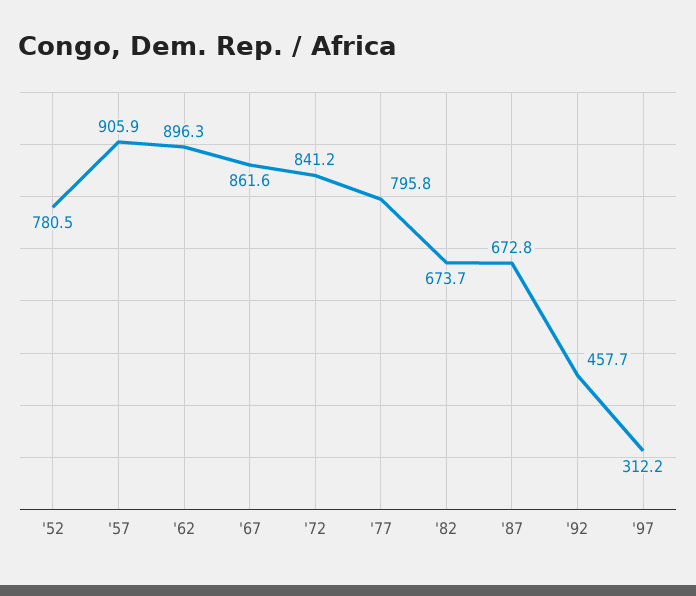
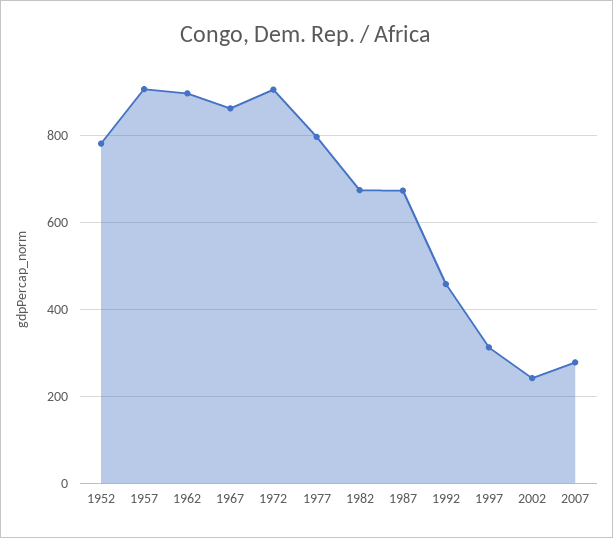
'72: 841.2 -> 900
2002: none -> 240
2007: none -> 280

